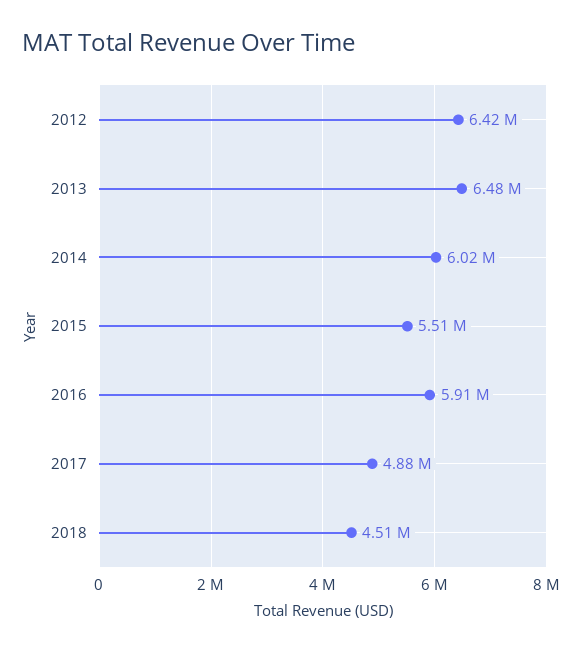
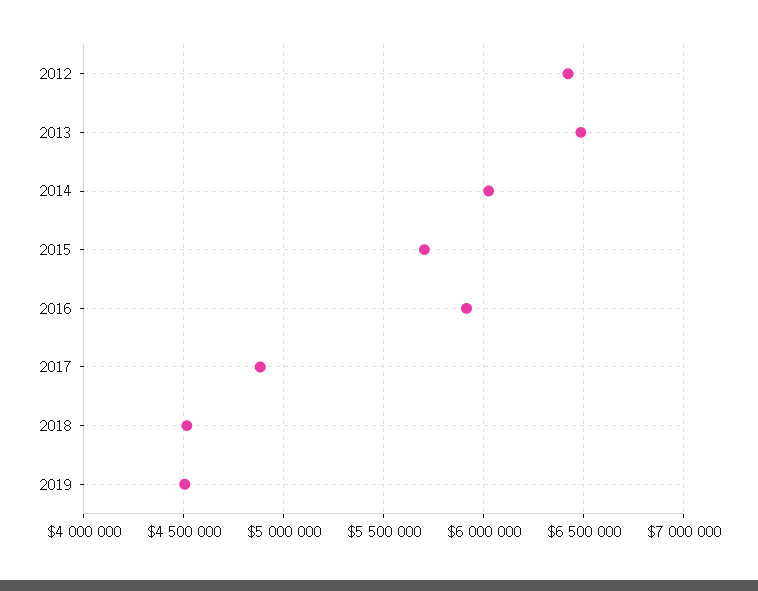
2015: 5510000 -> 5700000
2019: none -> 4500000

